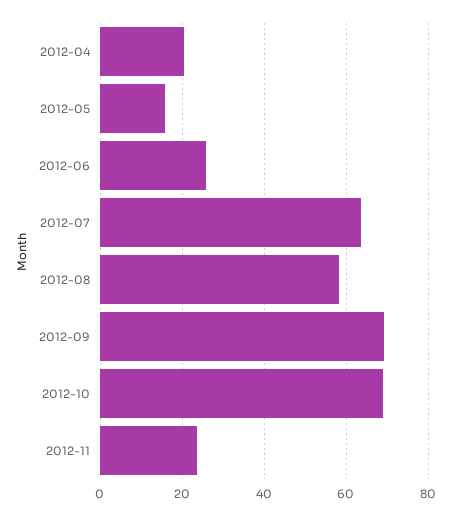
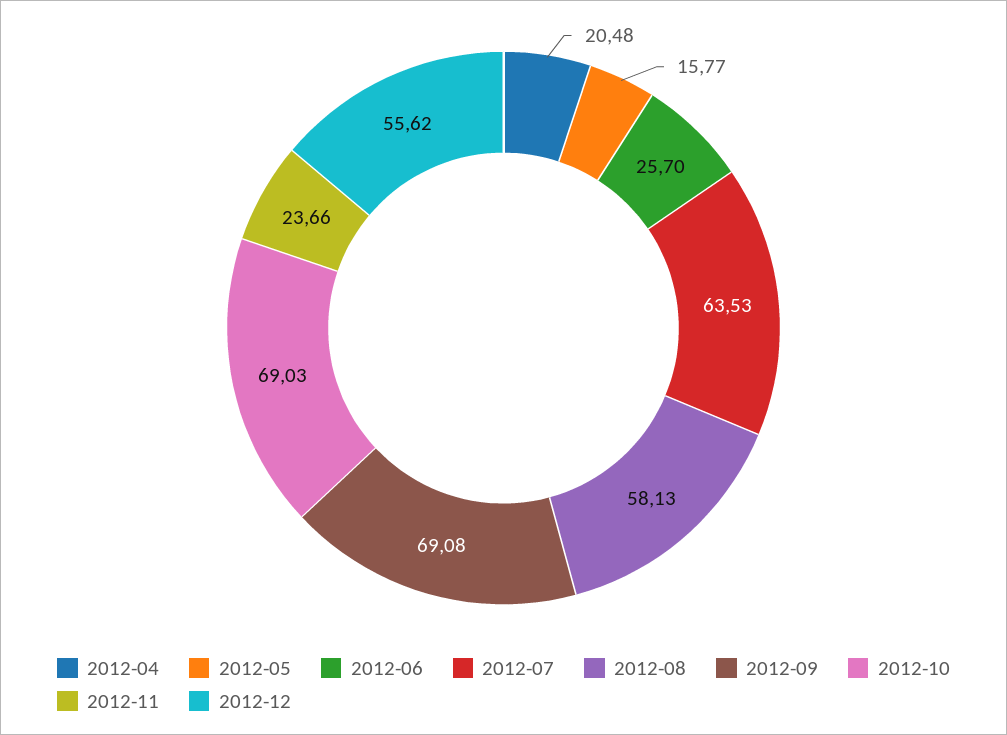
2012-12: none -> 55.62

